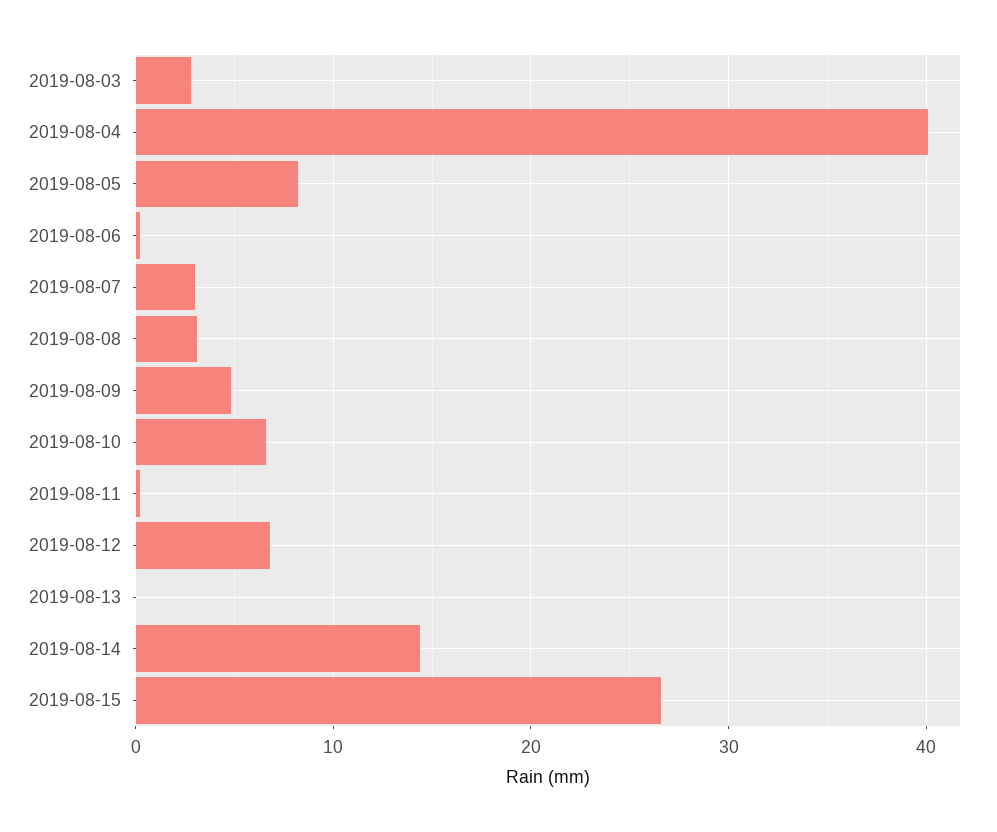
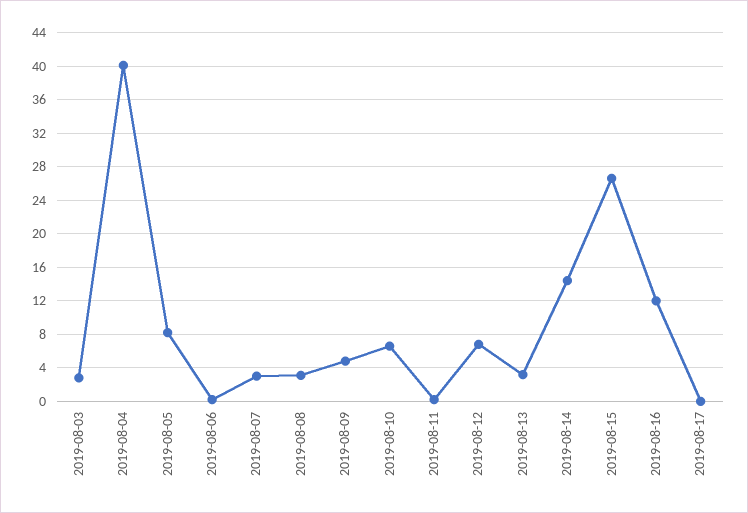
2019-08-13: 0 -> 3
2019-08-16: none -> 12
2019-08-17: none -> 0

